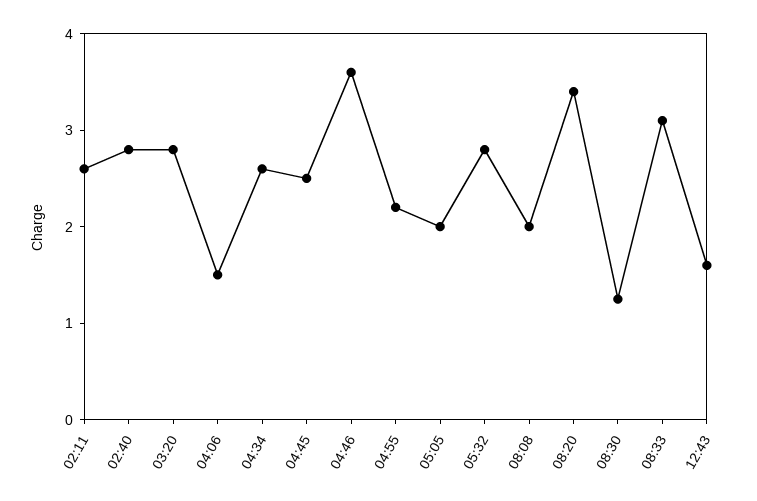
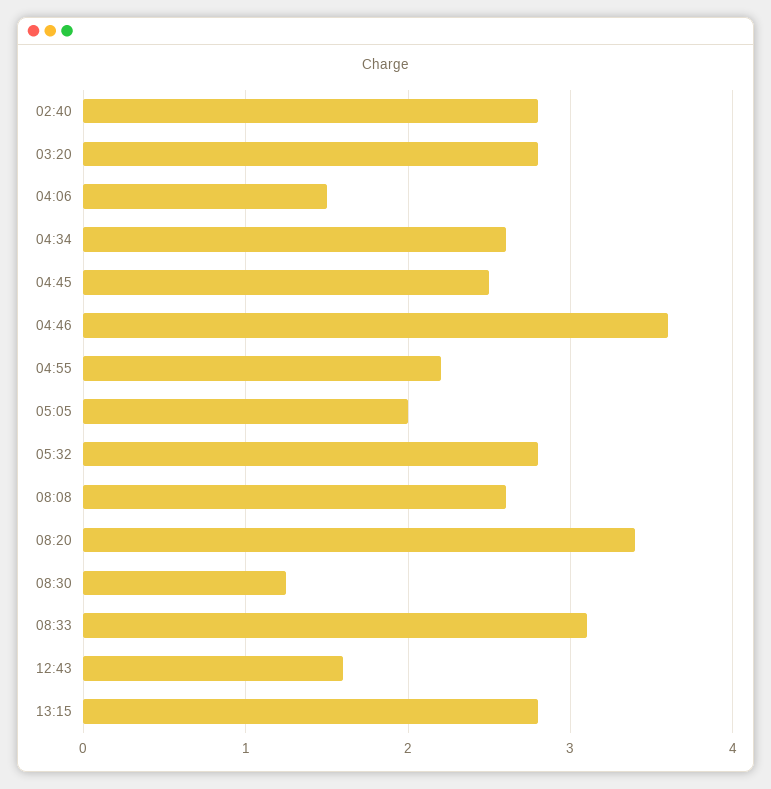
02:11: 2.6 -> none
08:08: 2 -> 2.6
13:15: none -> 2.8

